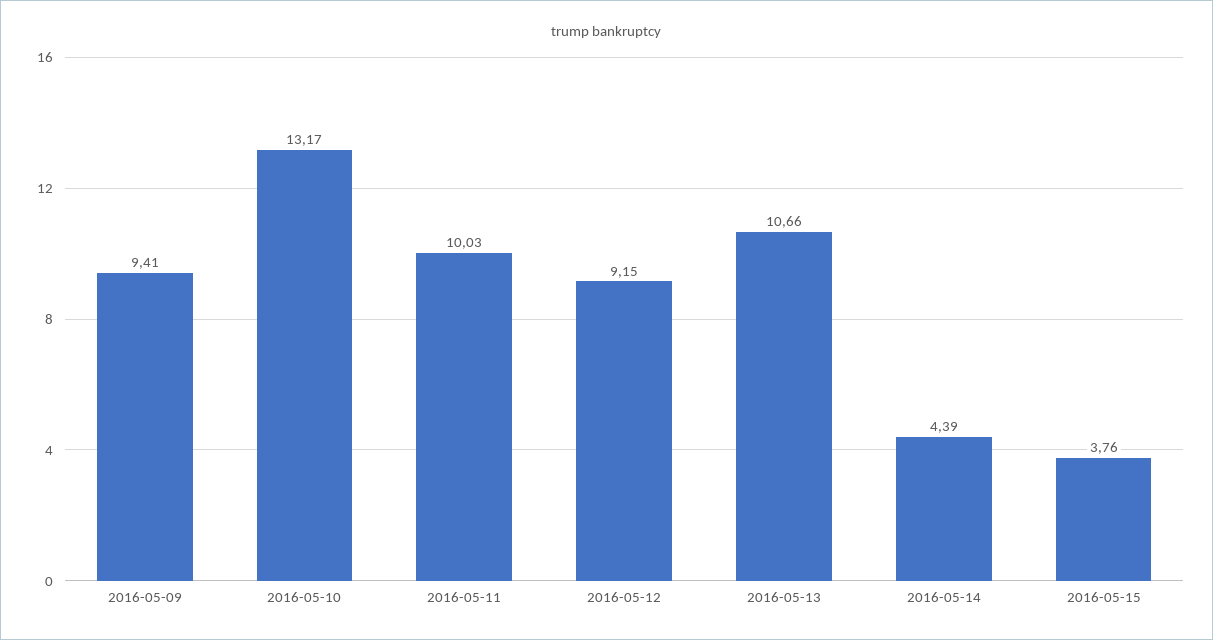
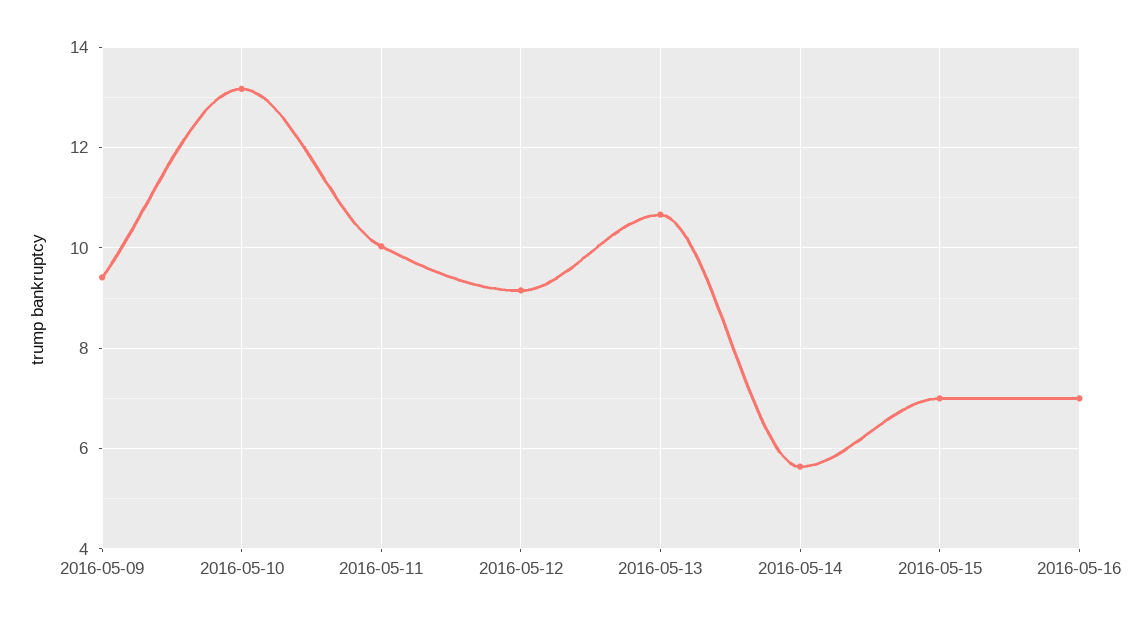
2016-05-14: 4.39 -> 5.6
2016-05-15: 3.76 -> 7
2016-05-16: none -> 7

